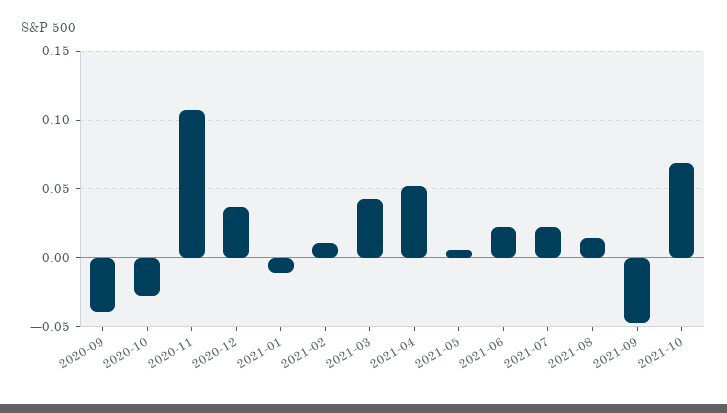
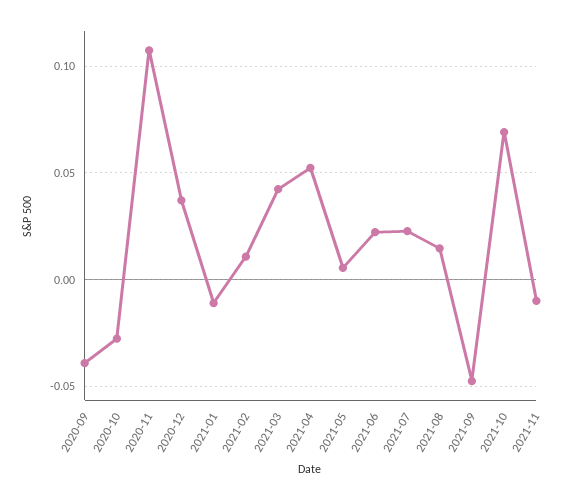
2021-11: none -> -0.01

